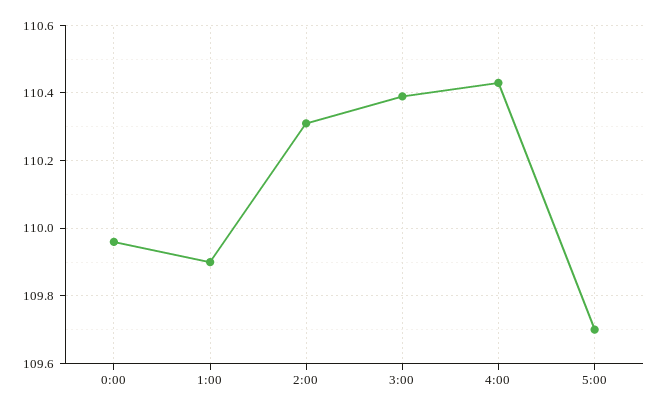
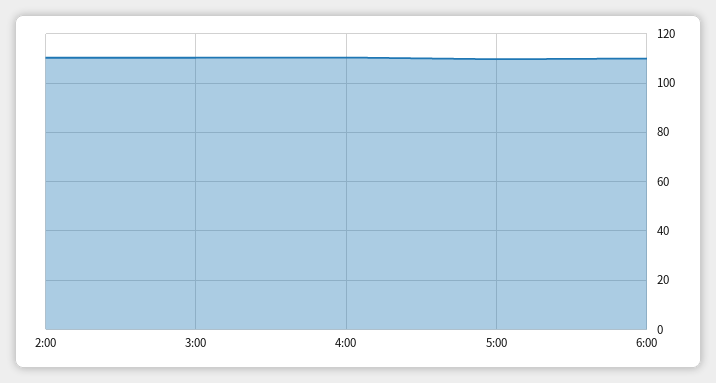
0:00: 109.95 -> none
1:00: 109.9 -> none
6:00: none -> 110

